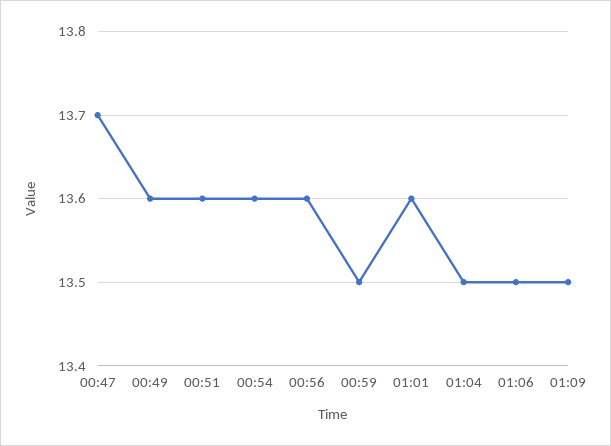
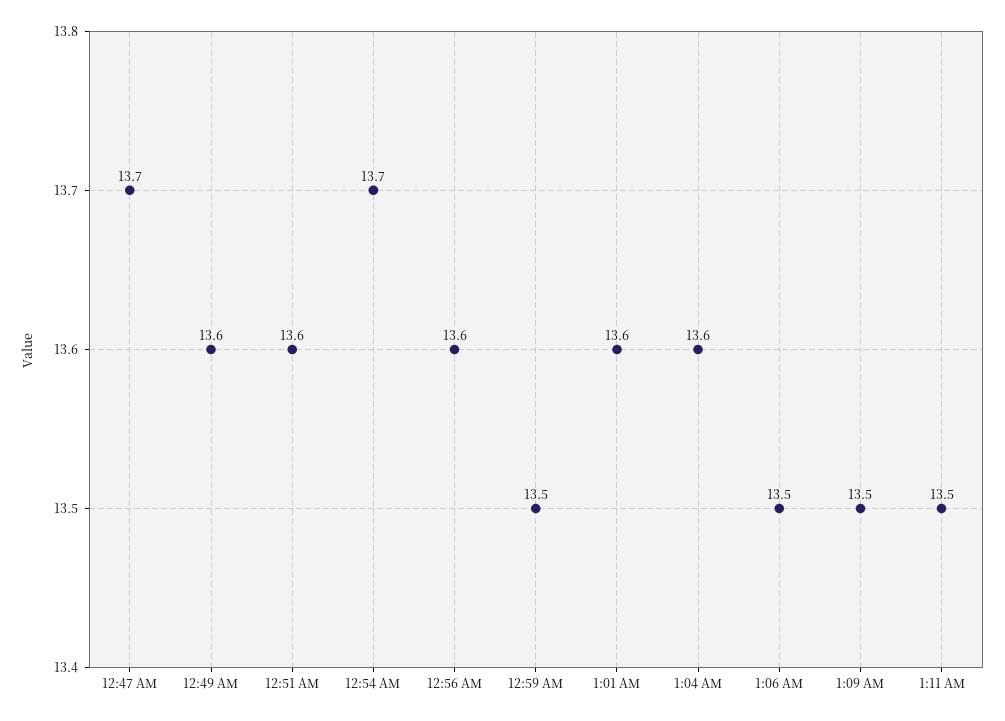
00:54: 13.6 -> 13.7
01:04: 13.5 -> 13.6
1:11 AM: none -> 13.5

